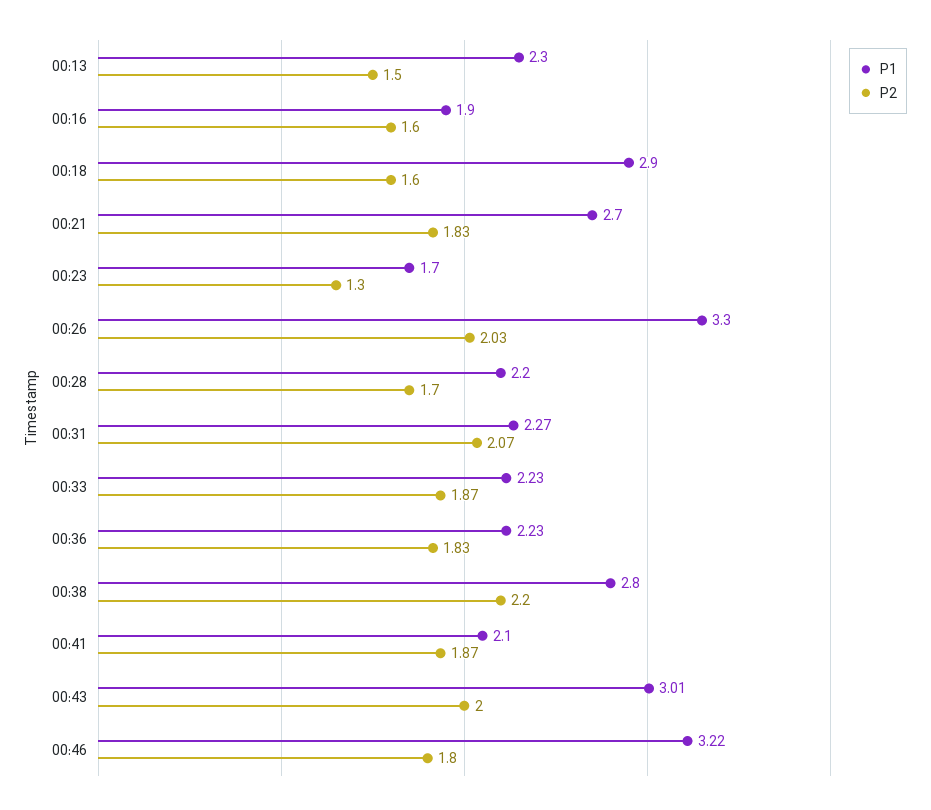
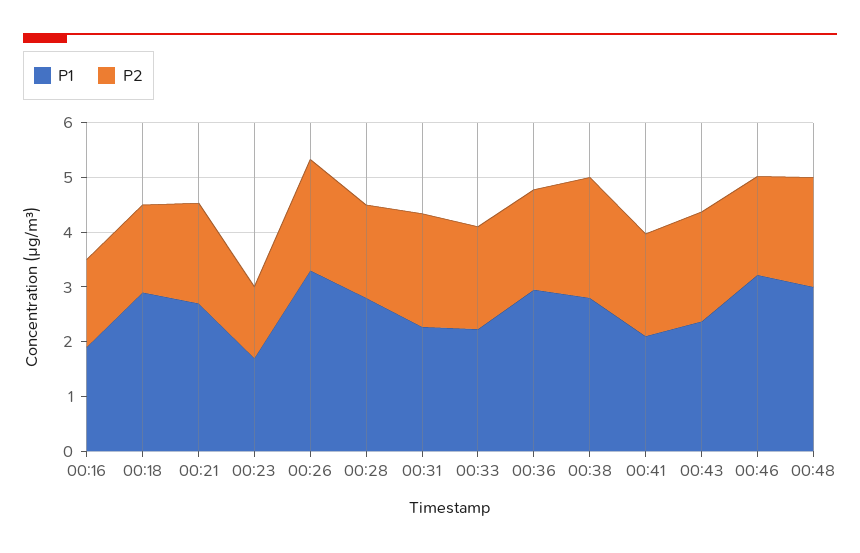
P1, 00:13: 2.3 -> none
P2, 00:13: 1.5 -> none
P1, 00:28: 2.2 -> 2.8
P1, 00:36: 2.23 -> 3
P1, 00:43: 3.01 -> 2.4
P1, 00:48: none -> 3
P2, 00:48: none -> 2

